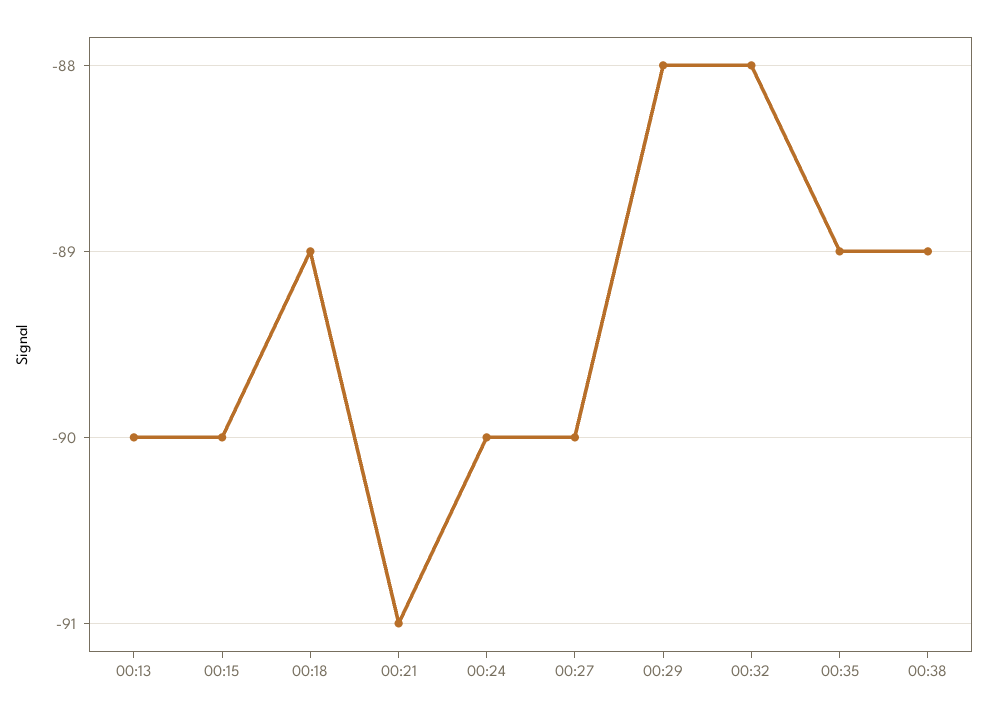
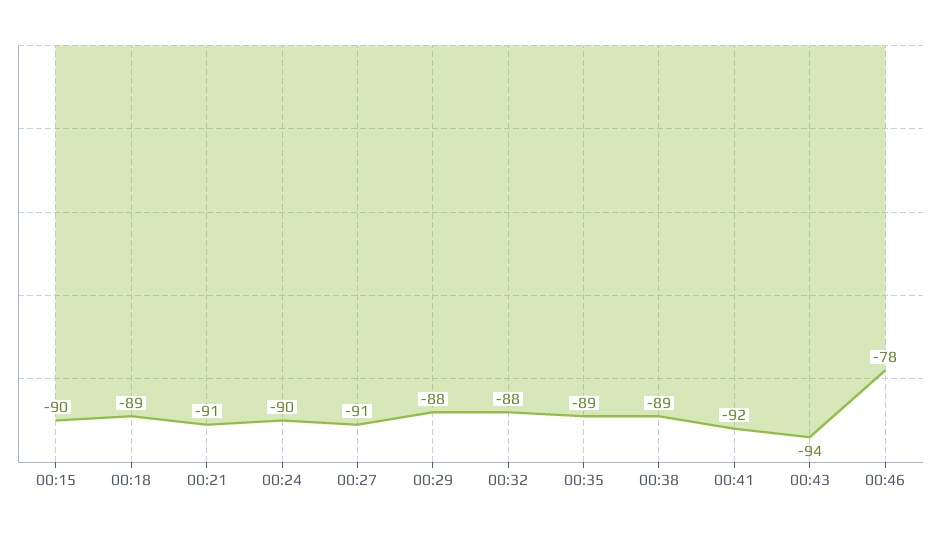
00:13: -90 -> none
00:27: -90 -> -91
00:41: none -> -92
00:43: none -> -94
00:46: none -> -78

